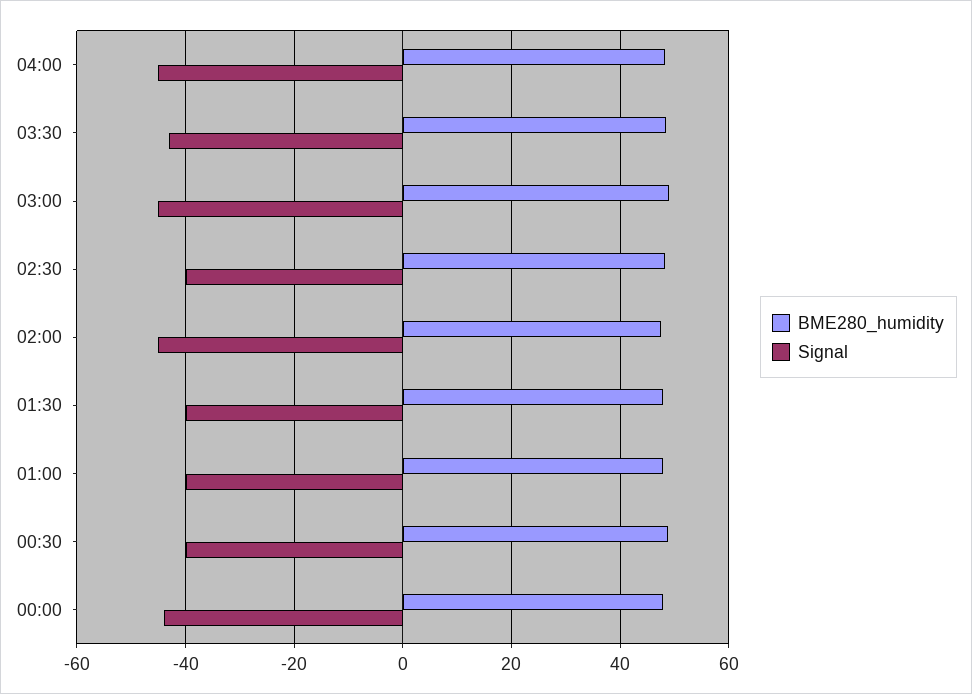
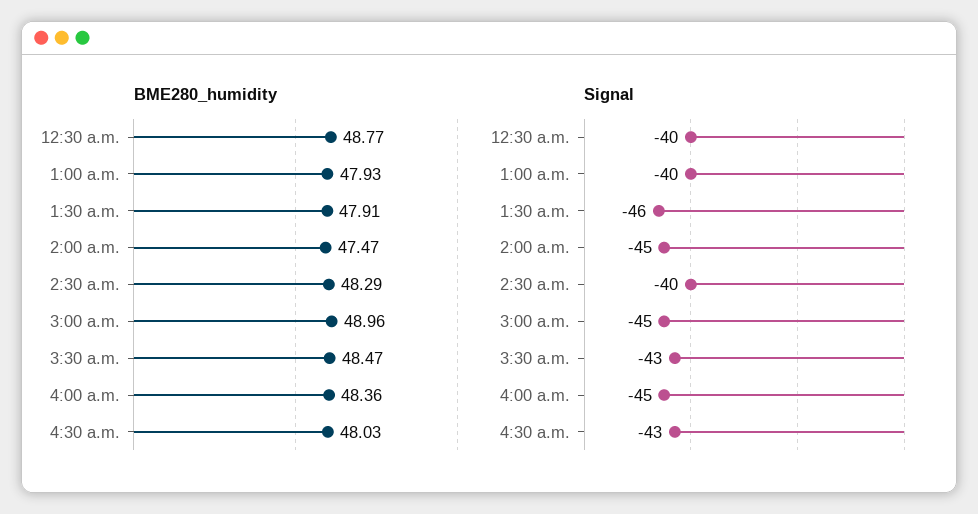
Signal, 01:30: -40 -> -46
BME280_humidity, 00:00: 48 -> none
Signal, 00:00: -44 -> none
BME280_humidity, 4:30 a.m.: none -> 48.03
Signal, 4:30 a.m.: none -> -43

